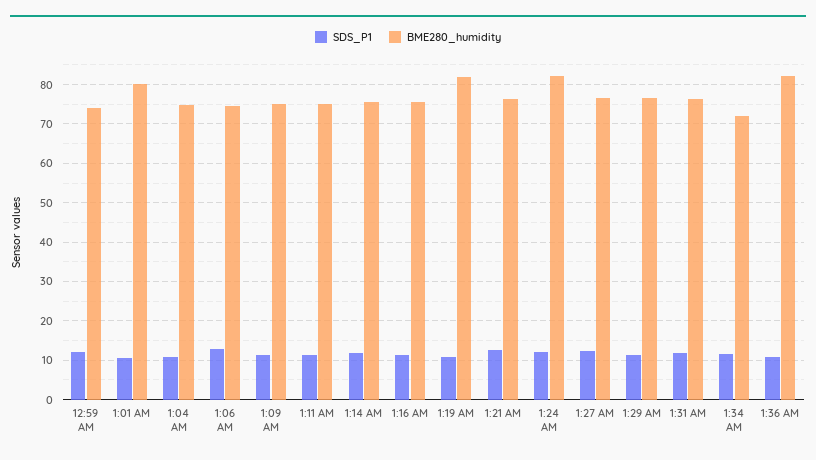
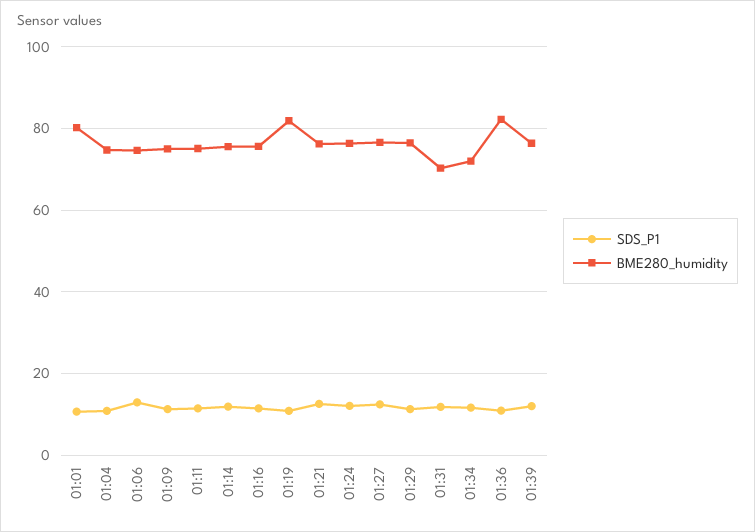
SDS_P1, 12:59 AM: 12 -> none
BME280_humidity, 12:59 AM: 74 -> none
BME280_humidity, 1:24 AM: 82 -> 76
BME280_humidity, 1:31 AM: 76 -> 70
SDS_P1, 01:39: none -> 12
BME280_humidity, 01:39: none -> 76

